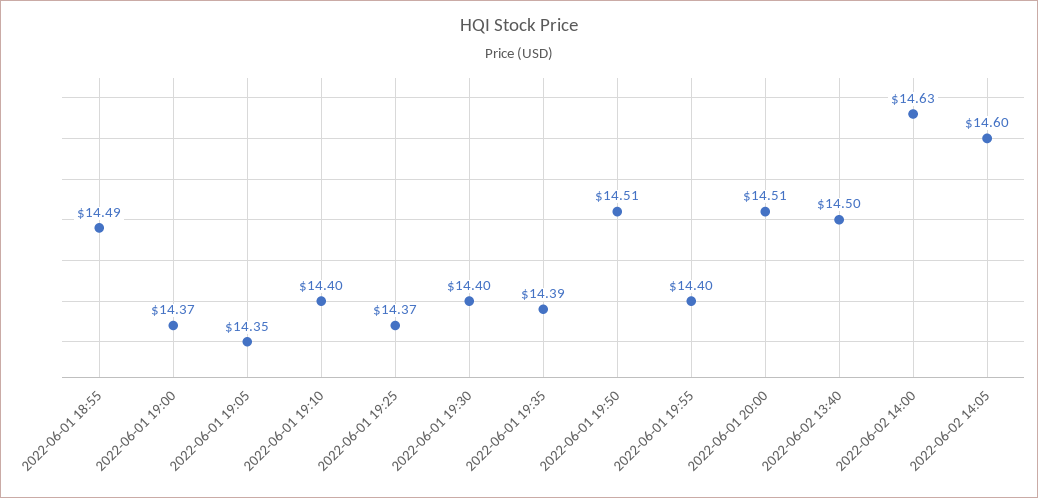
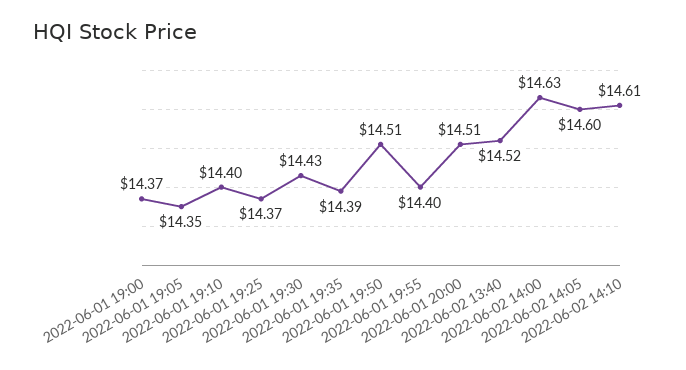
2022-06-01 18:55: 14.49 -> none
2022-06-01 19:30: 14.4 -> 14.43
2022-06-02 13:40: 14.5 -> 14.52
2022-06-02 14:10: none -> 14.61

